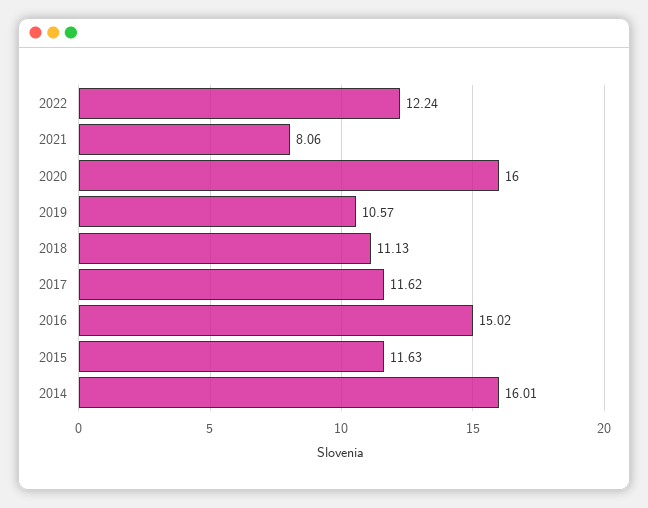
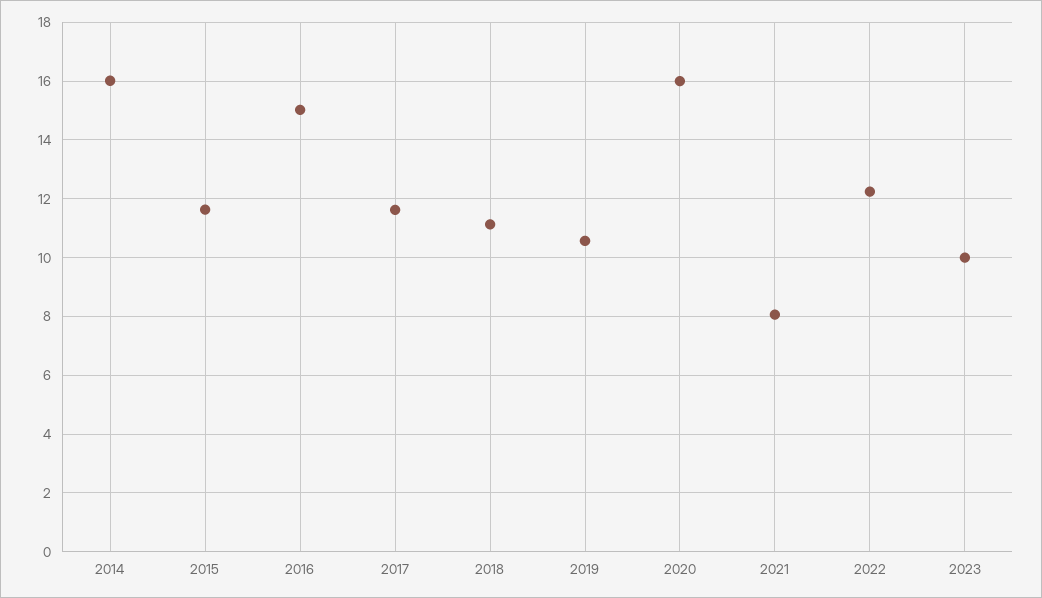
2023: none -> 10

